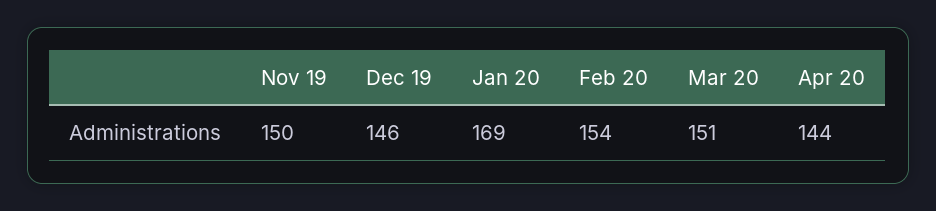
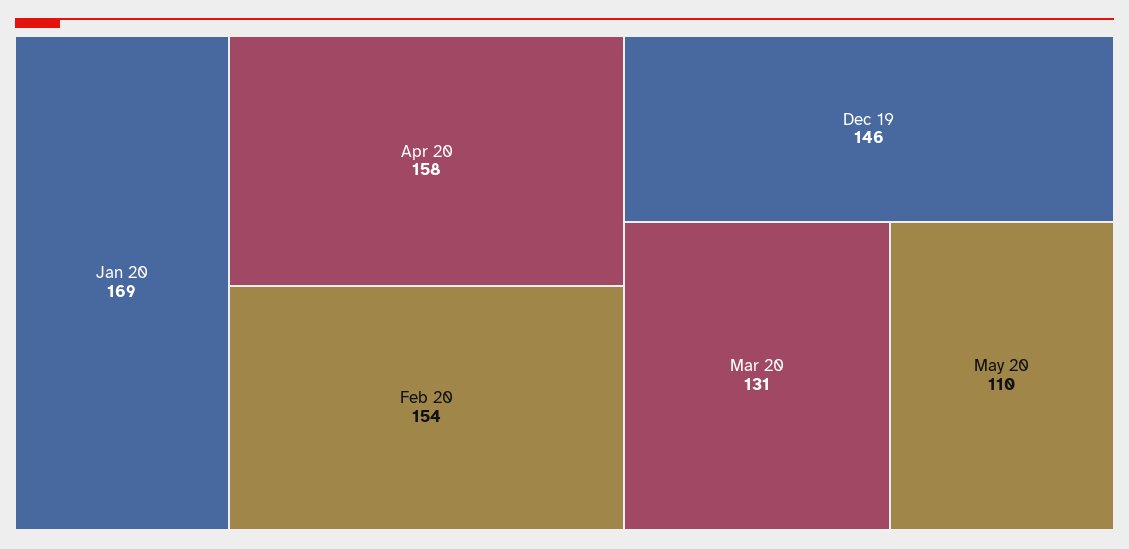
Nov 19: 150 -> none
Mar 20: 151 -> 131
Apr 20: 144 -> 158
May 20: none -> 110

